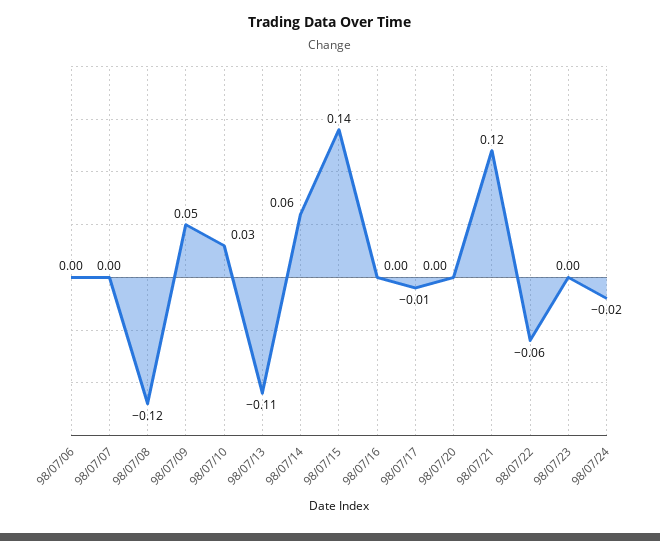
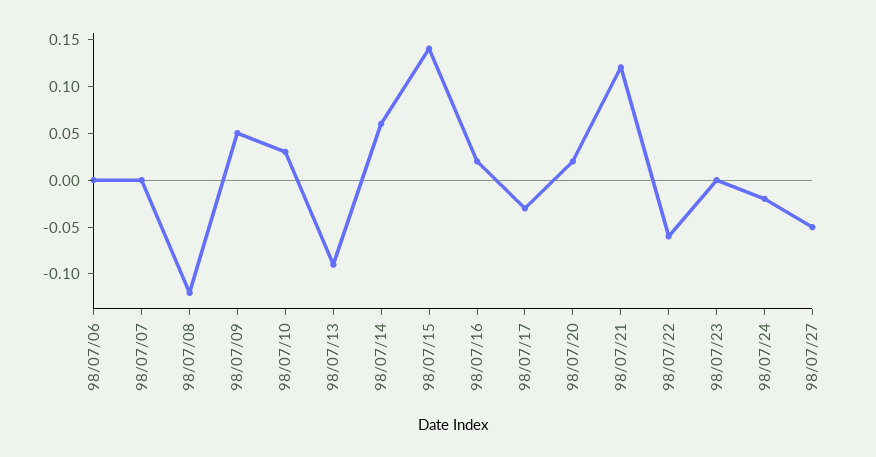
98/07/13: -0.11 -> -0.09
98/07/16: 0 -> 0.02
98/07/17: -0.01 -> -0.03
98/07/20: 0 -> 0.02
98/07/27: none -> -0.05

